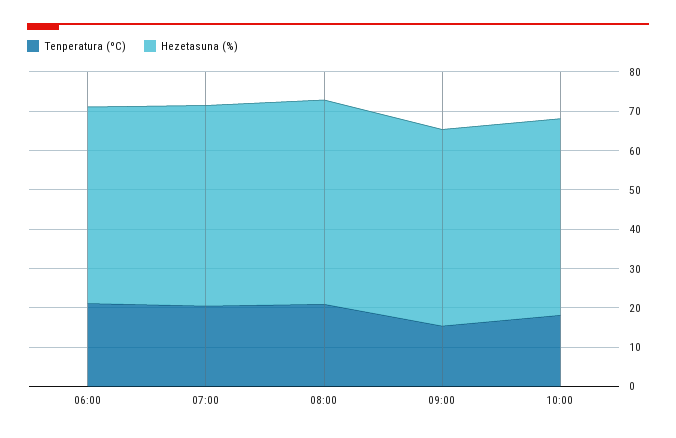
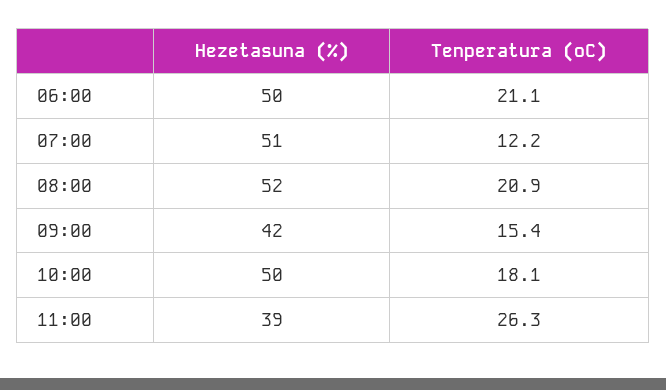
Tenperatura (ºC), 07:00: 20 -> 12.2
Hezetasuna (%), 09:00: 50 -> 42
Hezetasuna (%), 11:00: none -> 39
Tenperatura (ºC), 11:00: none -> 26.3

